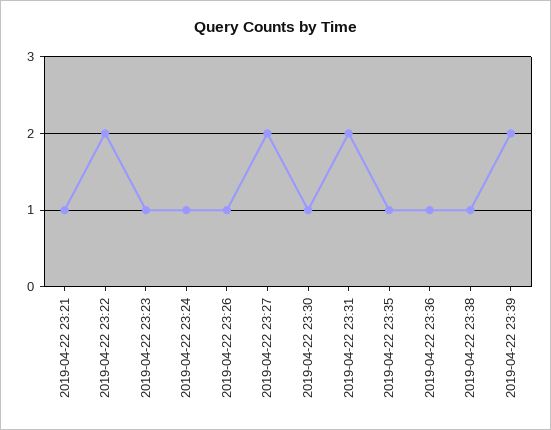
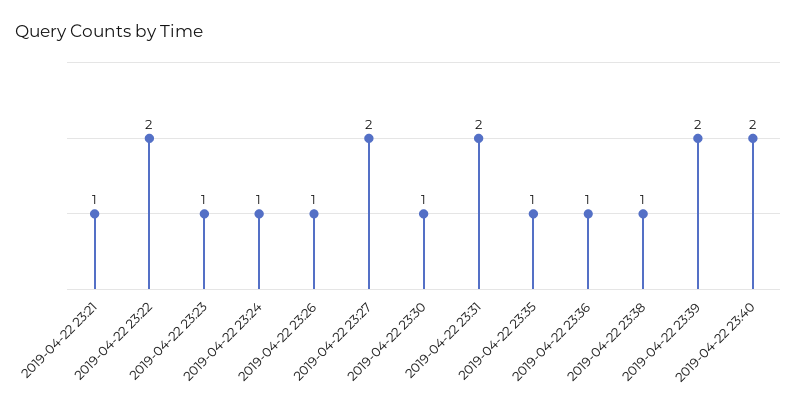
2019-04-22 23:40: none -> 2

